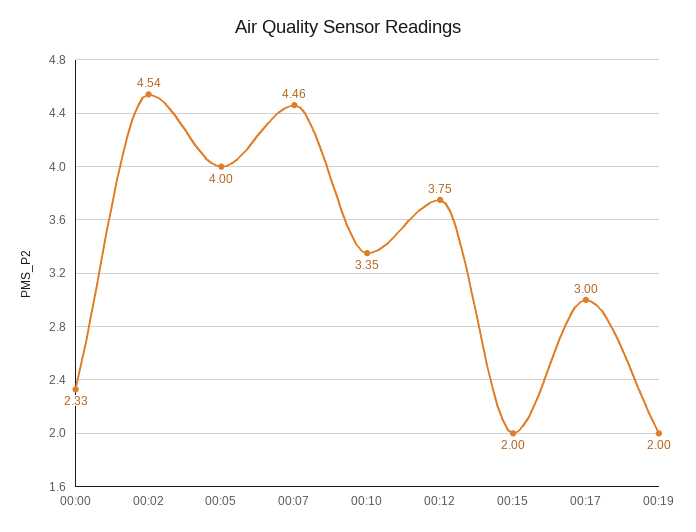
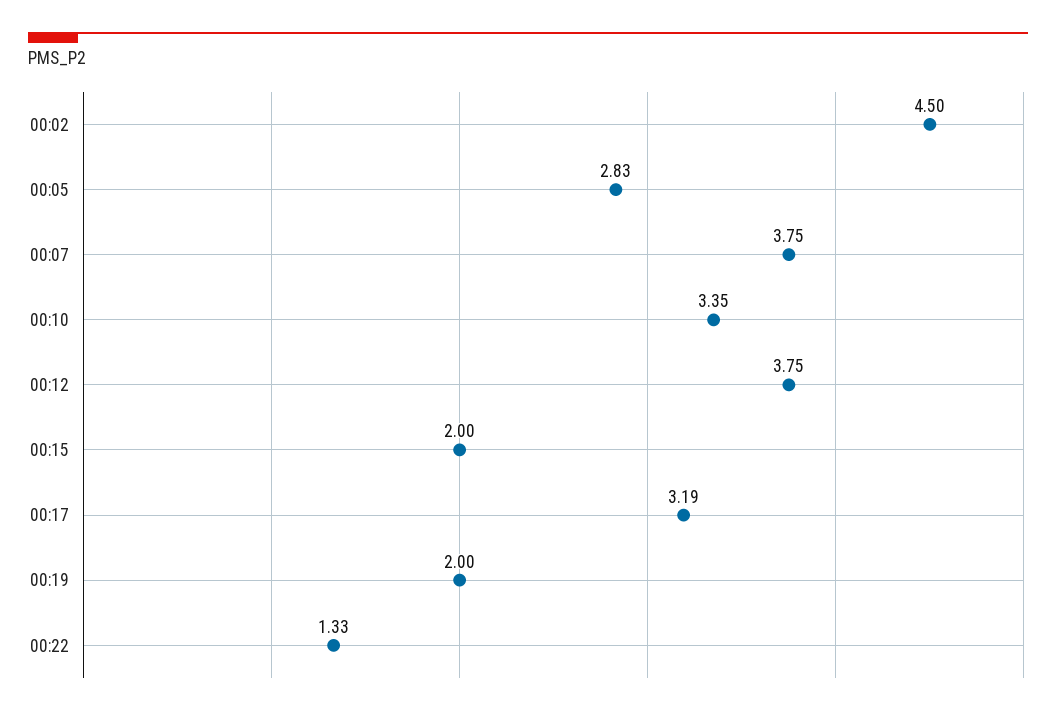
00:00: 2.33 -> none
00:02: 4.54 -> 4.5
00:05: 4 -> 2.83
00:07: 4.46 -> 3.75
00:17: 3 -> 3.19
00:22: none -> 1.33

